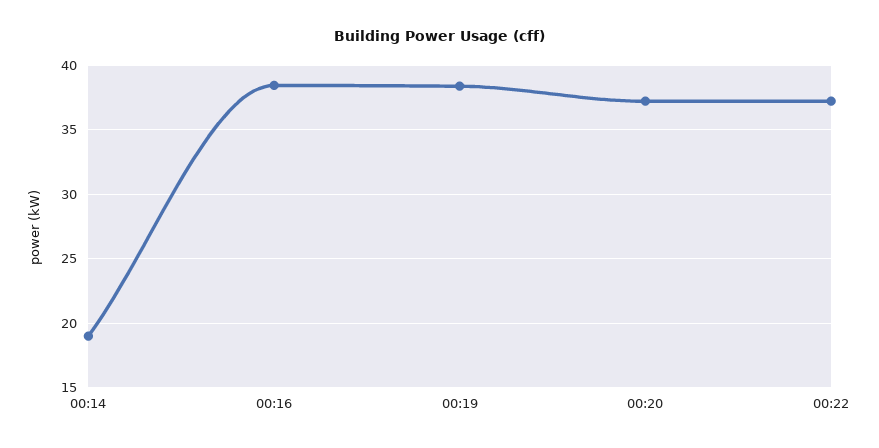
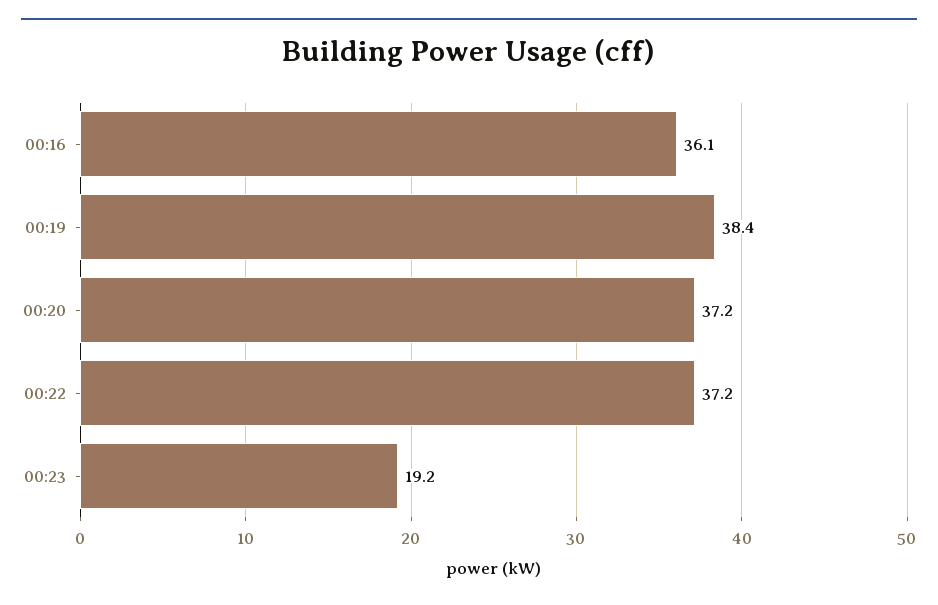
00:14: 19 -> none
00:16: 38.5 -> 36.1
00:23: none -> 19.2

